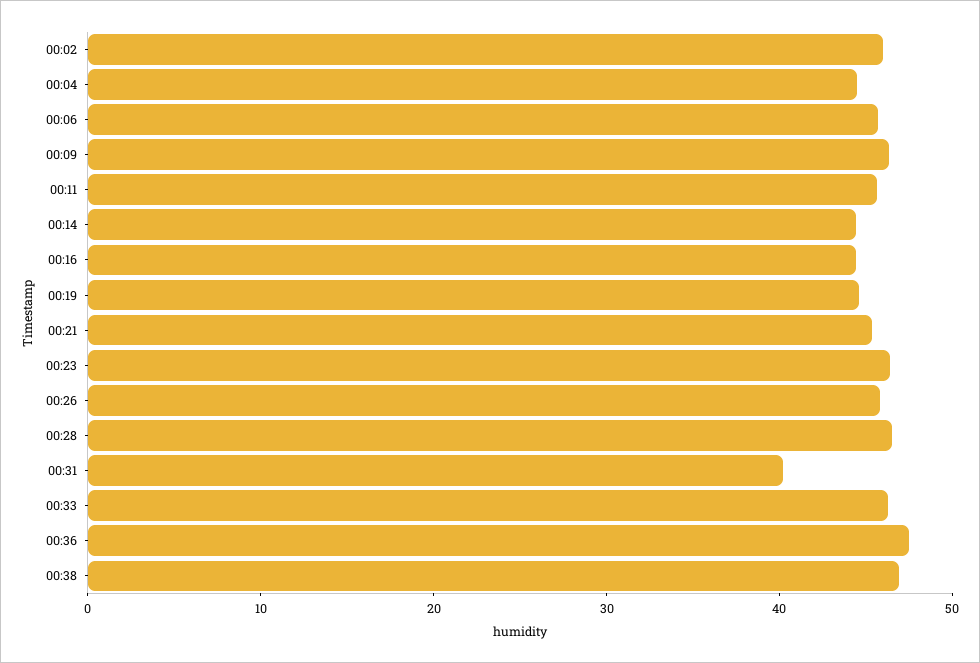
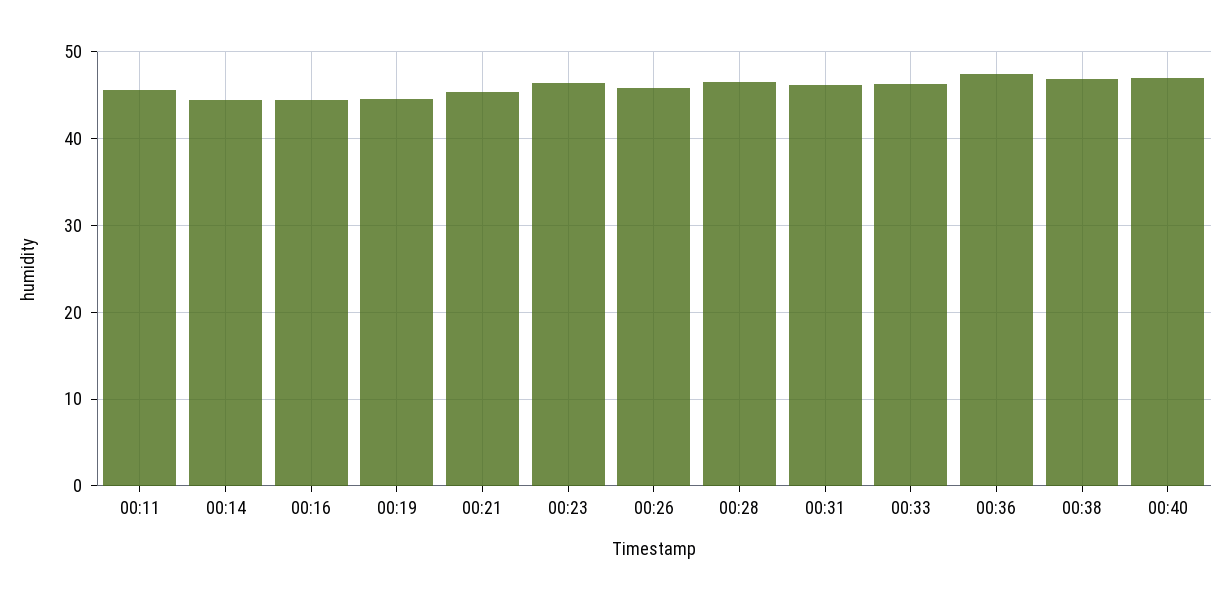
00:02: 46 -> none
00:04: 44 -> none
00:06: 46 -> none
00:09: 46 -> none
00:31: 40 -> 46
00:40: none -> 47

